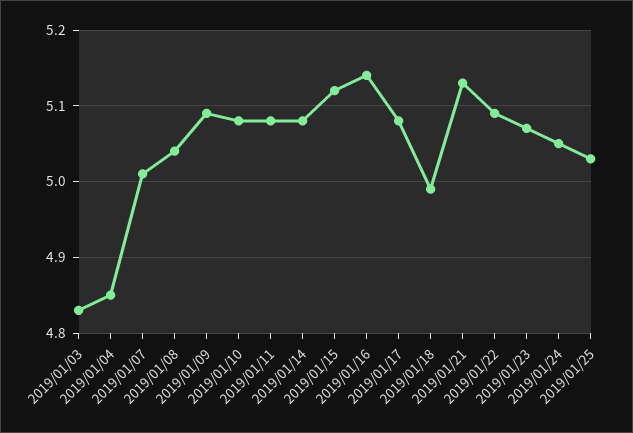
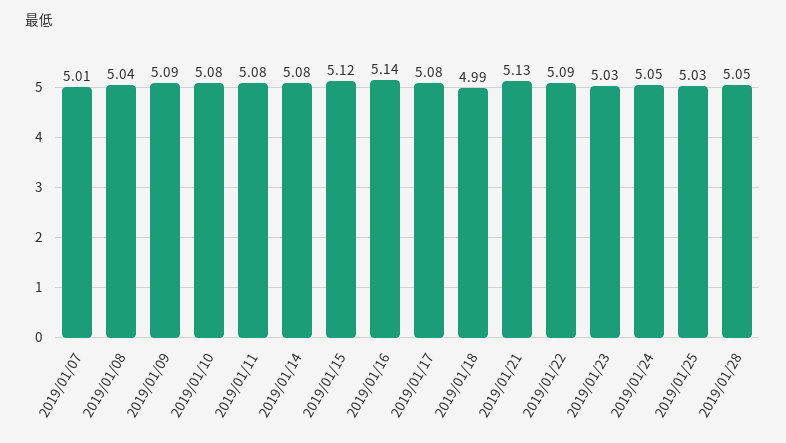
2019/01/03: 4.83 -> none
2019/01/04: 4.85 -> none
2019/01/23: 5.07 -> 5.03
2019/01/28: none -> 5.05

